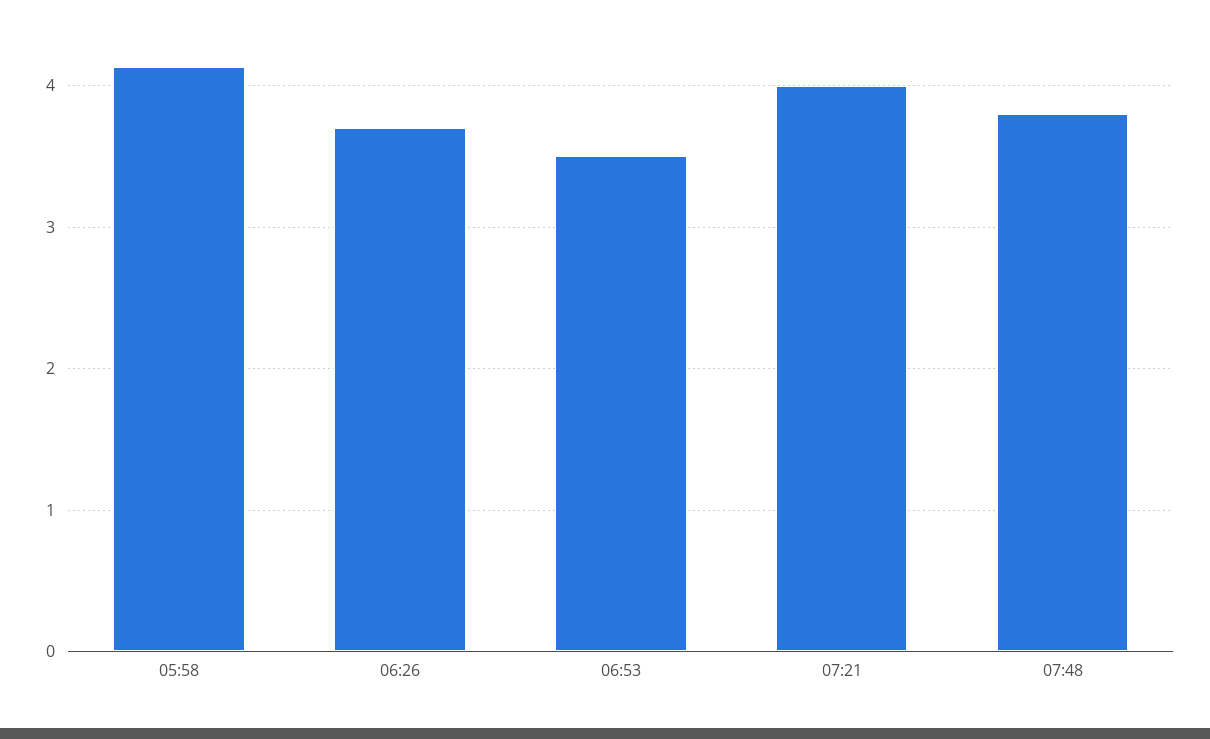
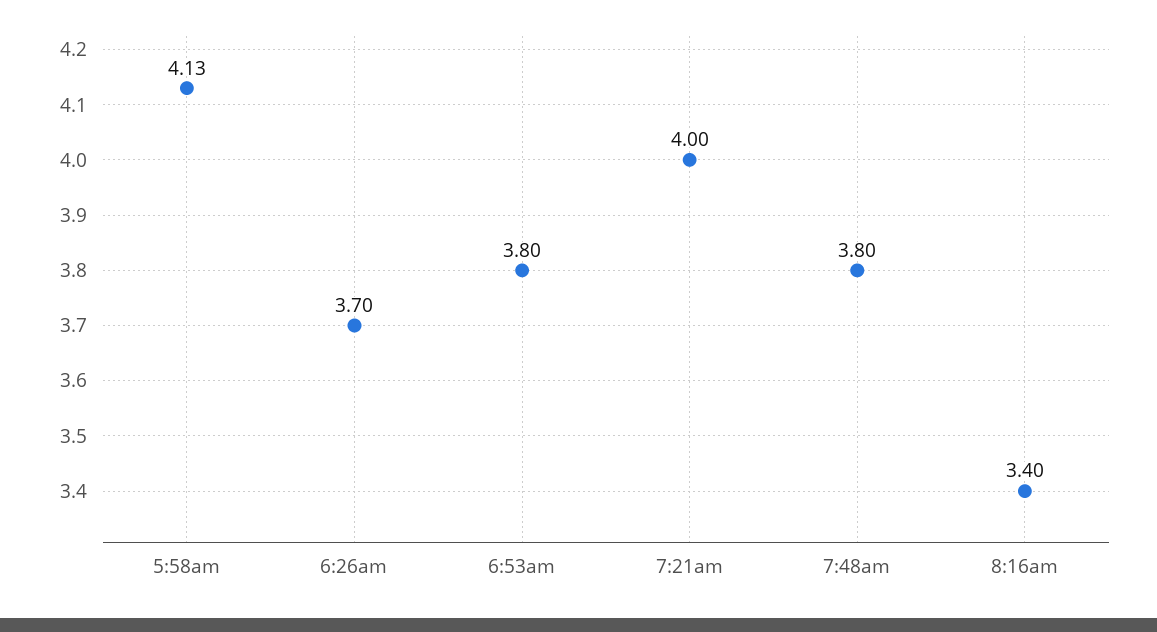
06:53: 3.5 -> 3.8
8:16am: none -> 3.4

